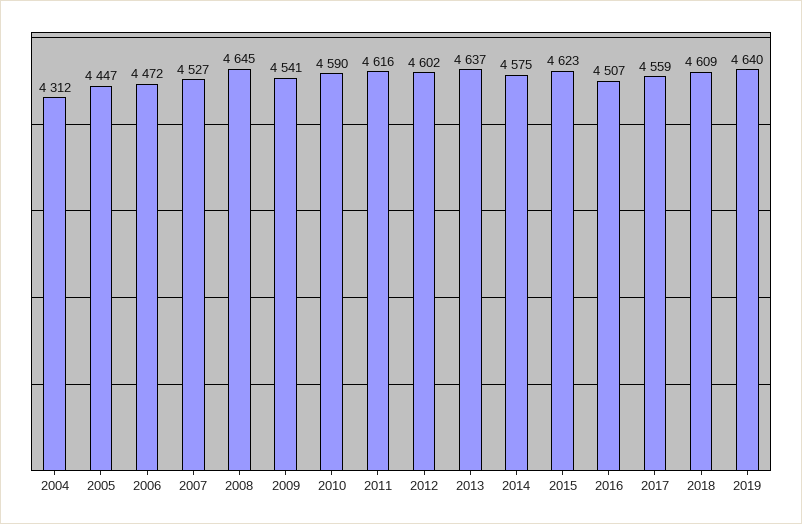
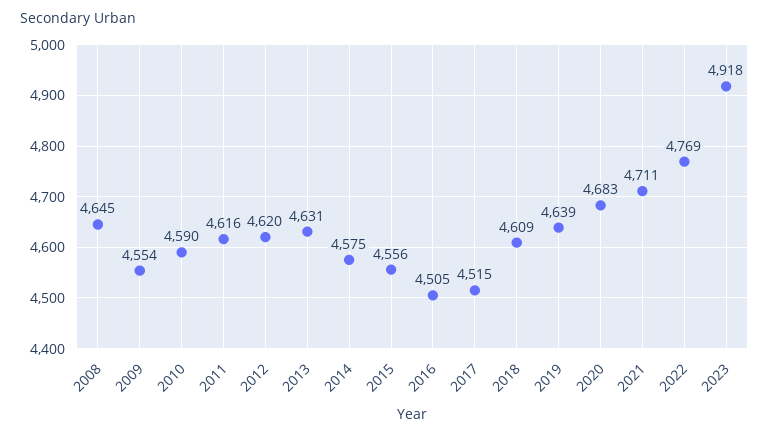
2004: 4312 -> none
2005: 4447 -> none
2006: 4472 -> none
2007: 4527 -> none
2009: 4541 -> 4554
2012: 4602 -> 4620
2013: 4637 -> 4631
2015: 4623 -> 4556
2016: 4507 -> 4505
2017: 4559 -> 4515
2019: 4640 -> 4639
2020: none -> 4683
2021: none -> 4711
2022: none -> 4769
2023: none -> 4918

